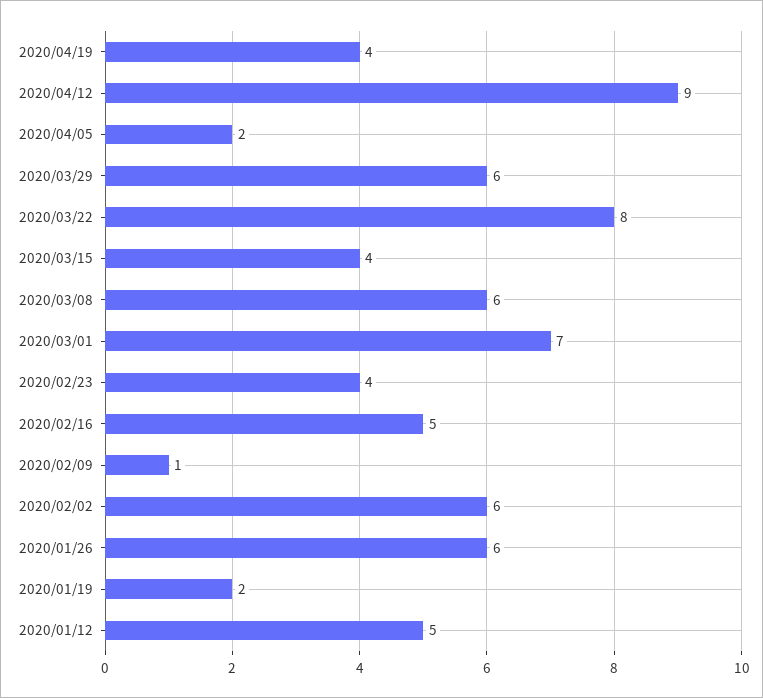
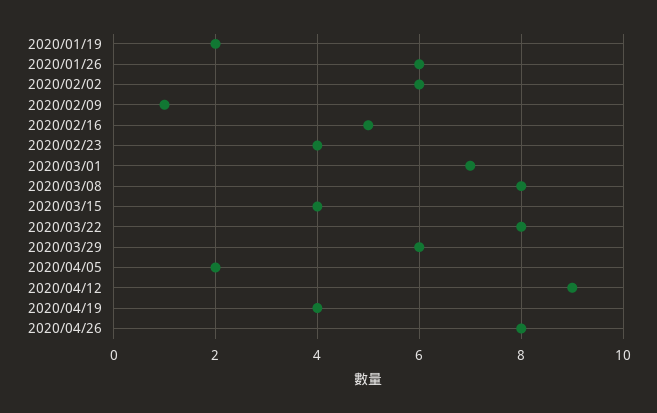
2020/03/08: 6 -> 8
2020/01/12: 5 -> none
2020/04/26: none -> 8

